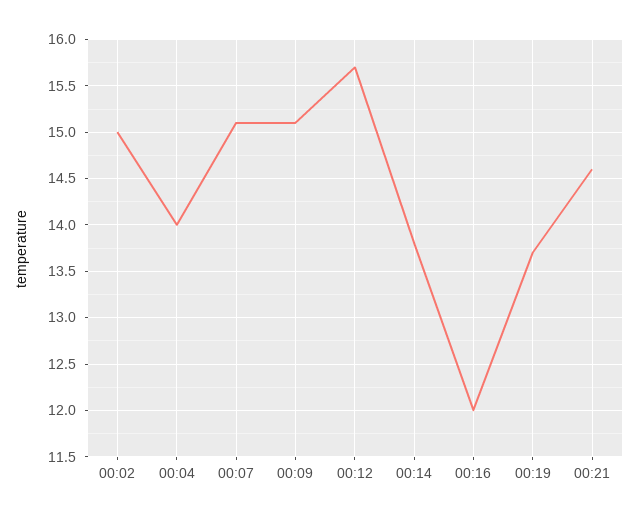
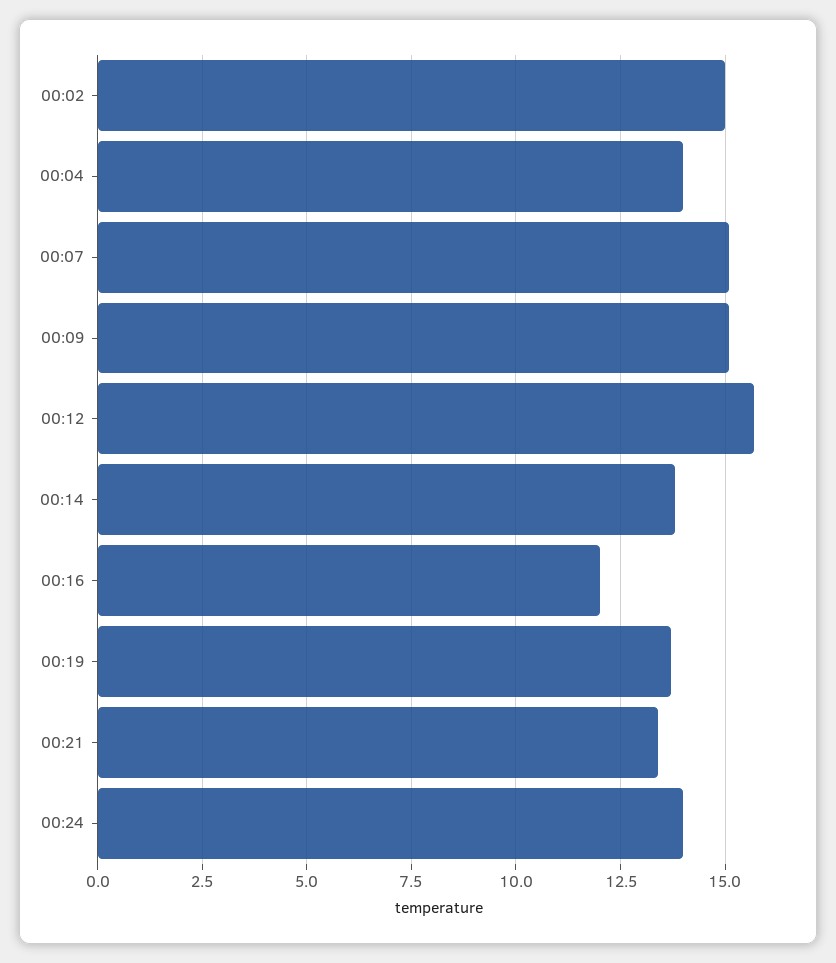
00:21: 14.6 -> 13.5
00:24: none -> 14

